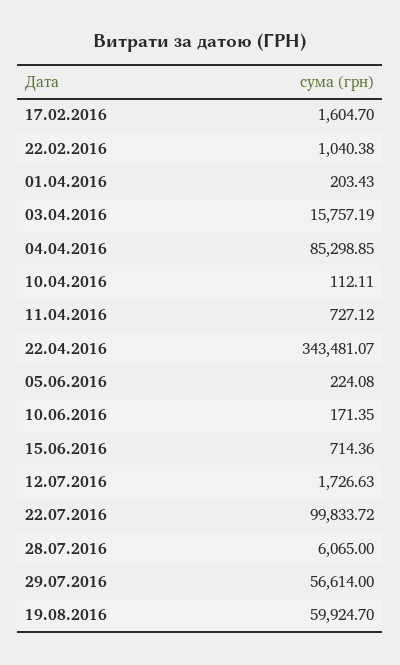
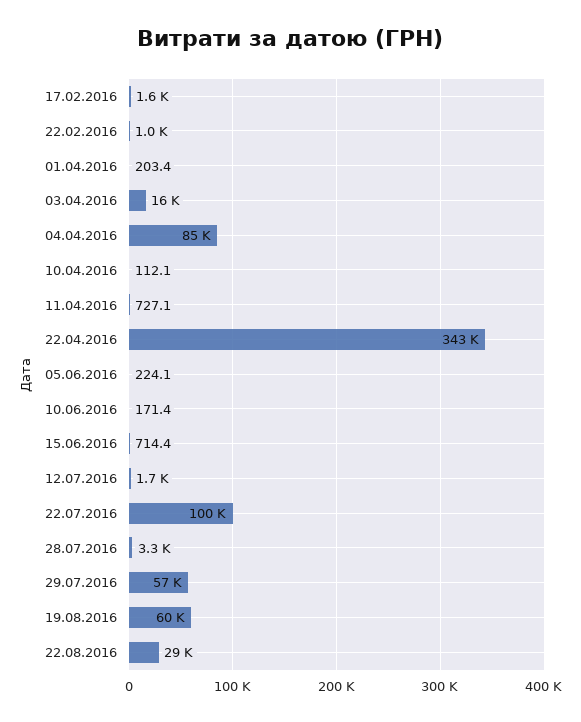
28.07.2016: 6065 -> 3300
22.08.2016: none -> 29000

